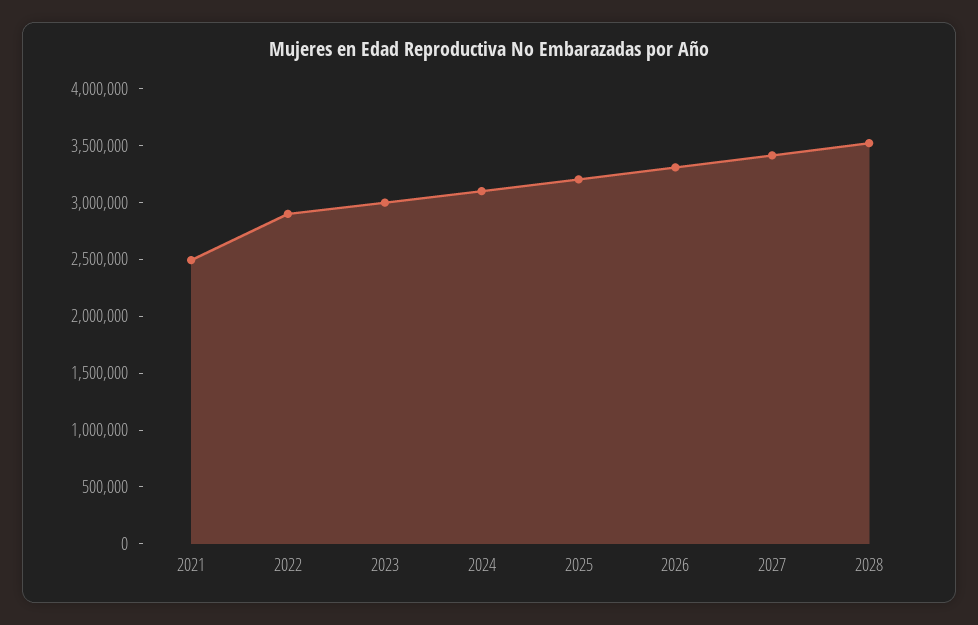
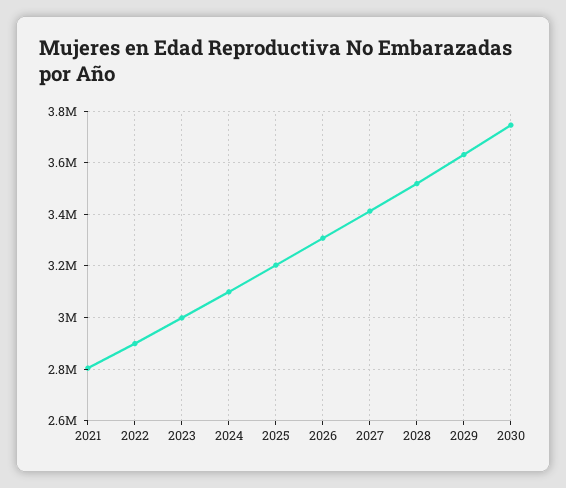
2021: 2500000 -> 2800000
2029: none -> 3625000
2030: none -> 3750000

